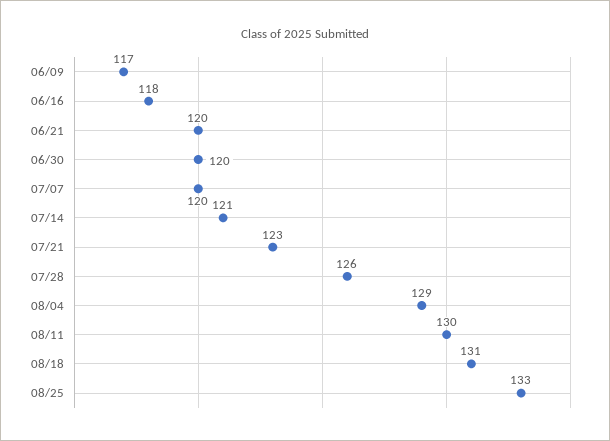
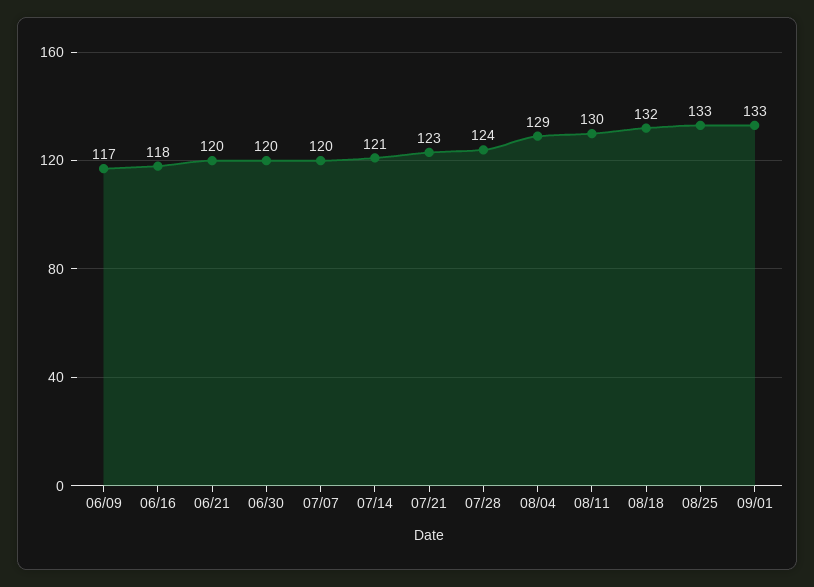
07/28: 126 -> 124
08/18: 131 -> 132
09/01: none -> 133

